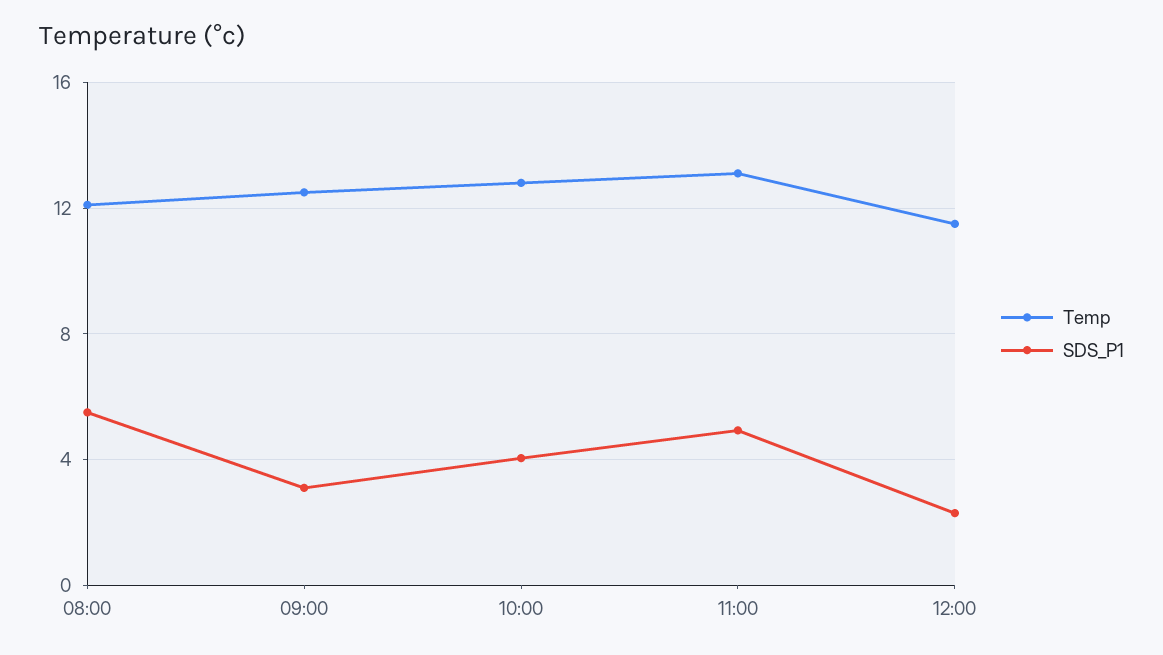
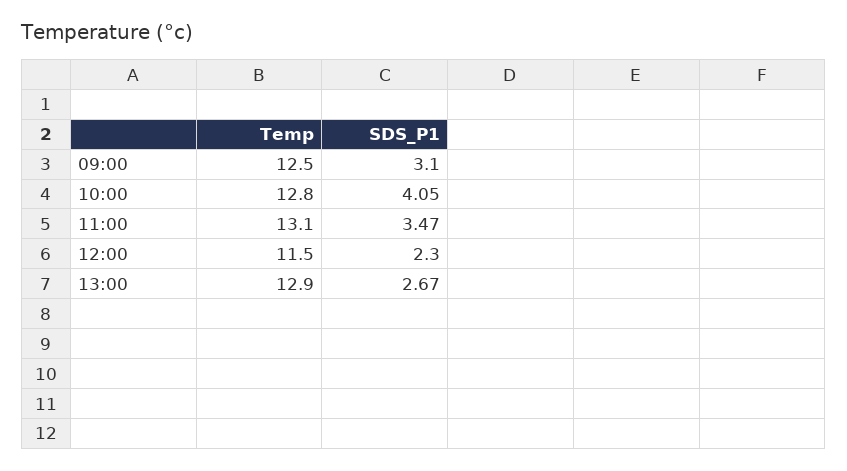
Temp, 08:00: 12 -> none
SDS_P1, 08:00: 5.5 -> none
SDS_P1, 11:00: 5 -> 3.47
Temp, 13:00: none -> 12.9
SDS_P1, 13:00: none -> 2.67

